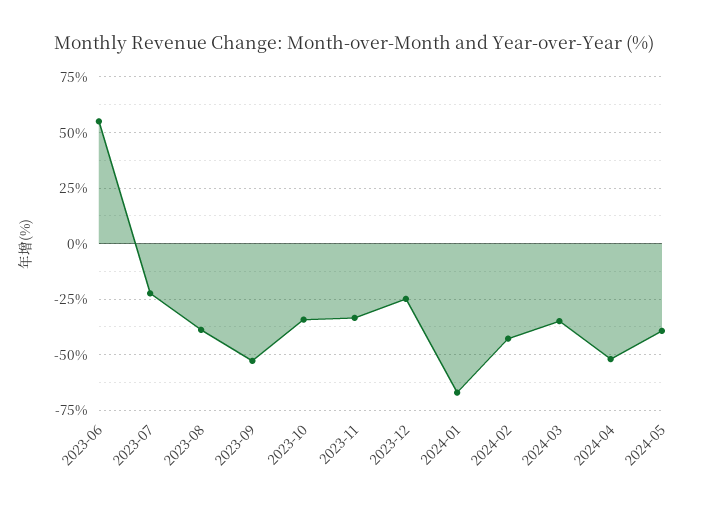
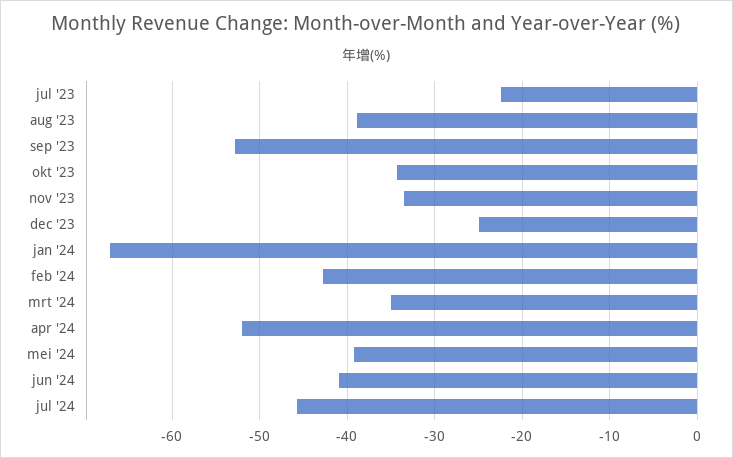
2023-06: 55 -> none
jun '24: none -> -41
jul '24: none -> -46

